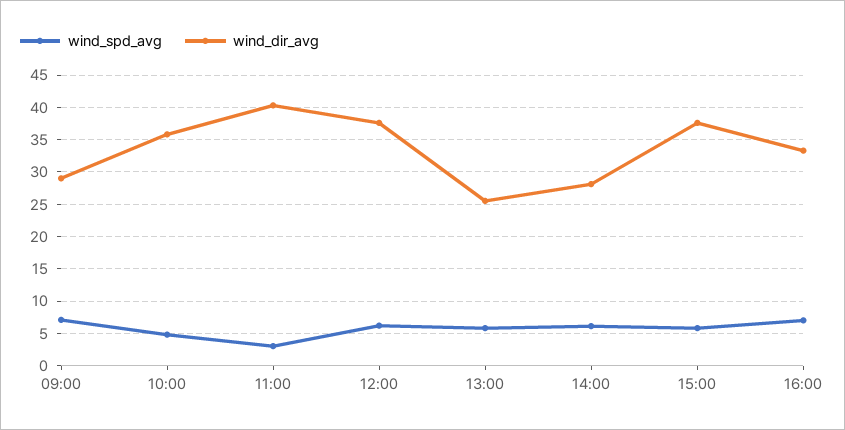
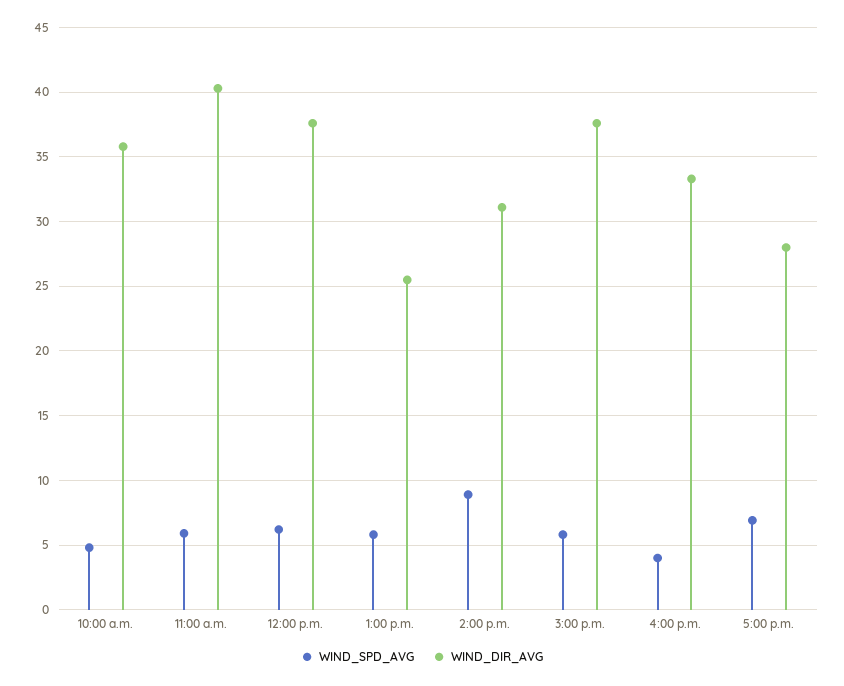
wind_spd_avg, 09:00: 7 -> none
wind_dir_avg, 09:00: 29 -> none
wind_spd_avg, 11:00: 3 -> 6
wind_spd_avg, 14:00: 6 -> 9
wind_dir_avg, 14:00: 28 -> 31
wind_spd_avg, 16:00: 7 -> 4
wind_spd_avg, 5:00 p.m.: none -> 7
wind_dir_avg, 5:00 p.m.: none -> 28

